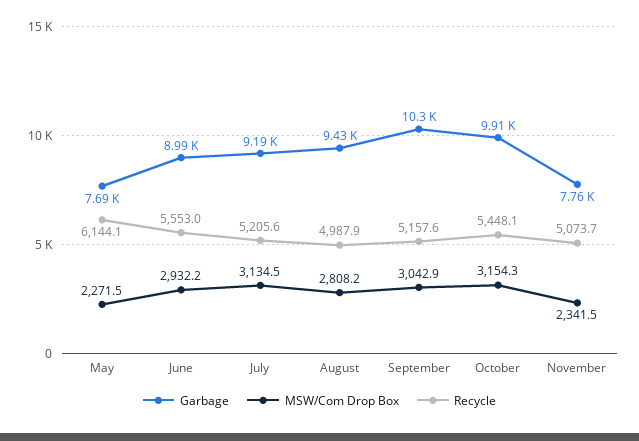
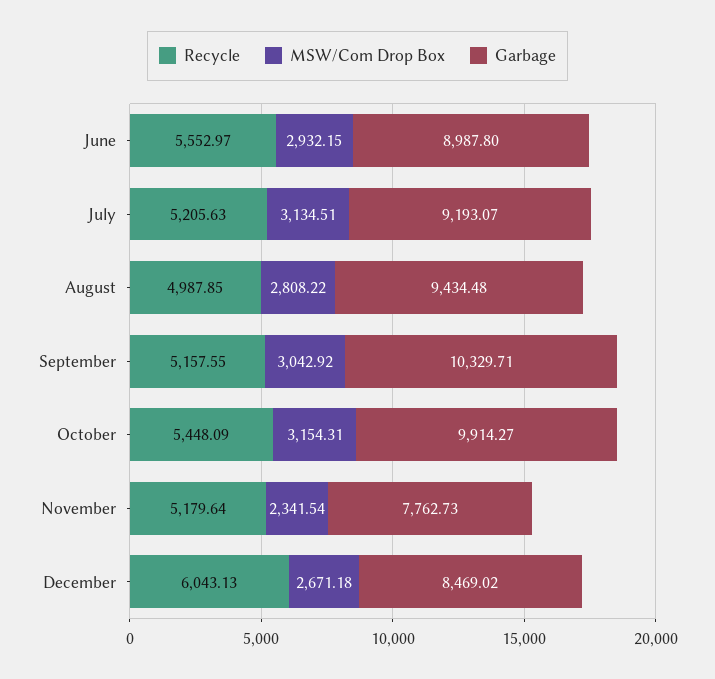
Garbage, May: 7690 -> none
MSW/Com Drop Box, May: 2271.5 -> none
Recycle, May: 6144.1 -> none
Recycle, November: 5073.7 -> 5179.64
Recycle, December: none -> 6043.13
MSW/Com Drop Box, December: none -> 2671.18
Garbage, December: none -> 8469.02

